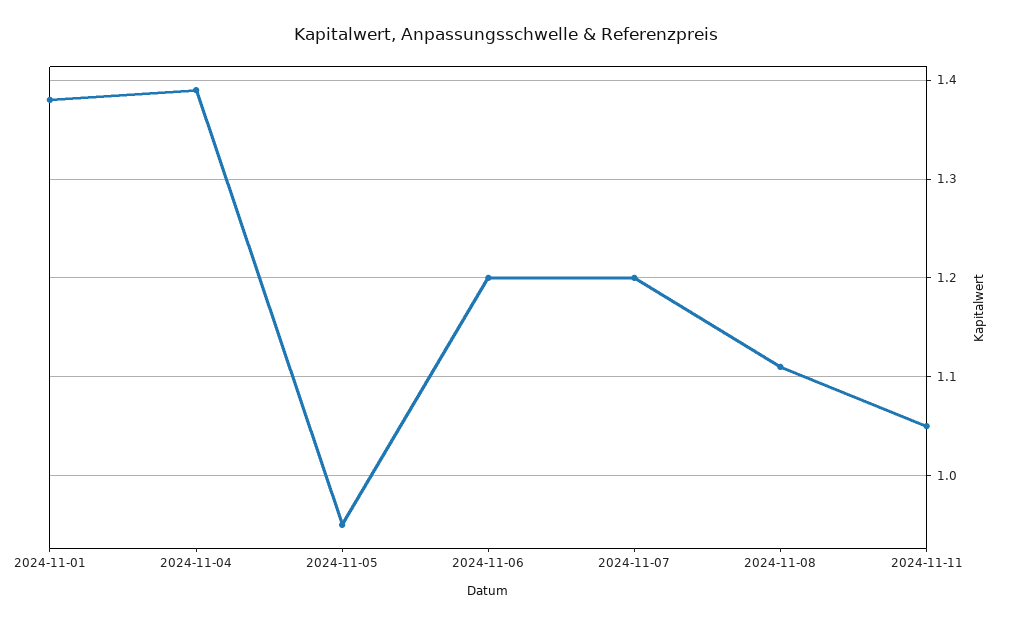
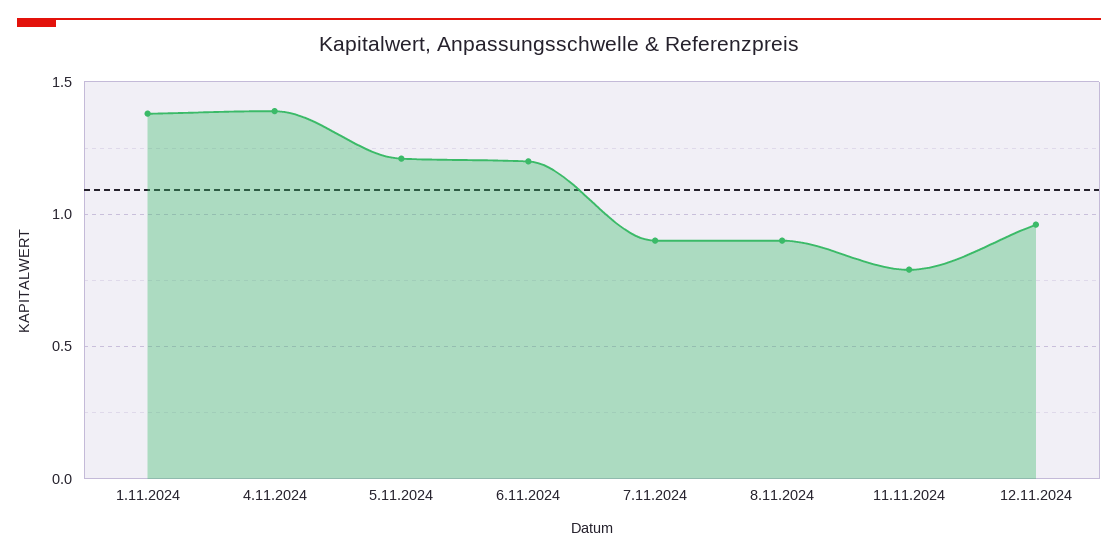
2024-11-05: 0.95 -> 1.2
2024-11-07: 1.2 -> 0.9
2024-11-08: 1.11 -> 0.9
2024-11-11: 1.05 -> 0.8
12.11.2024: none -> 0.95

